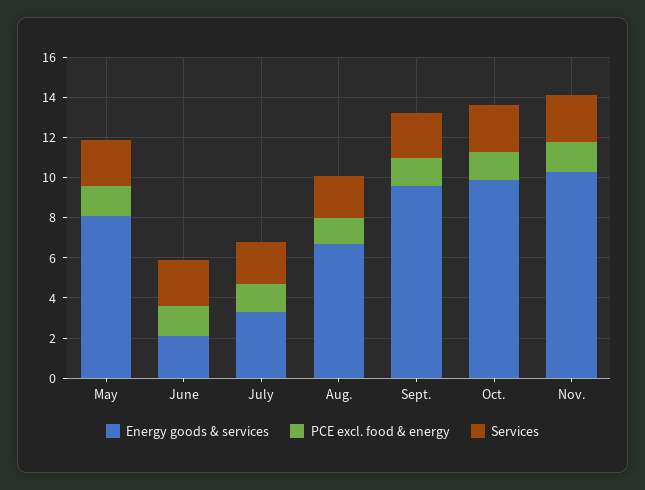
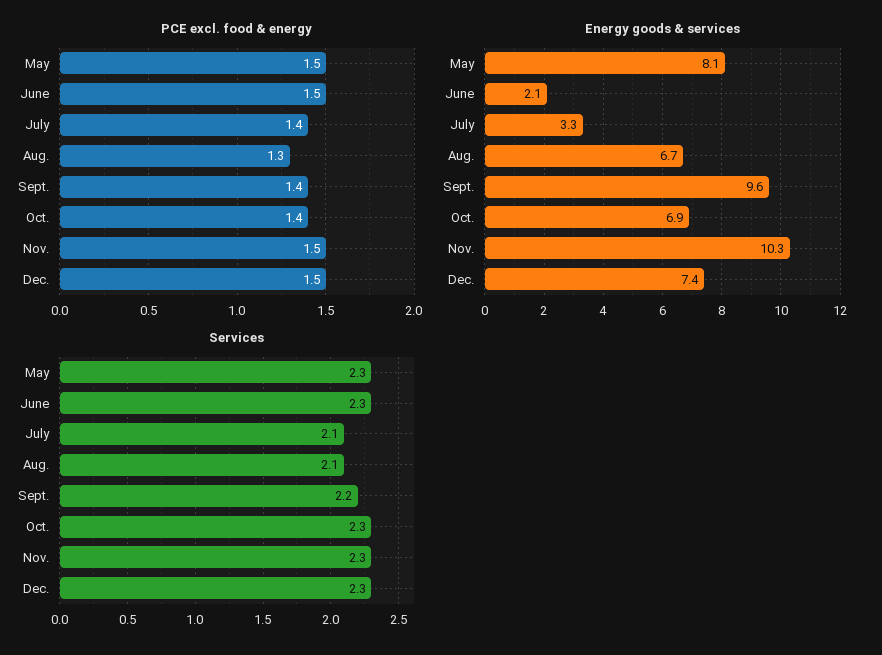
Energy goods & services, Oct.: 10 -> 6.9
PCE excl. food & energy, Dec.: none -> 1.5
Energy goods & services, Dec.: none -> 7.4
Services, Dec.: none -> 2.3

